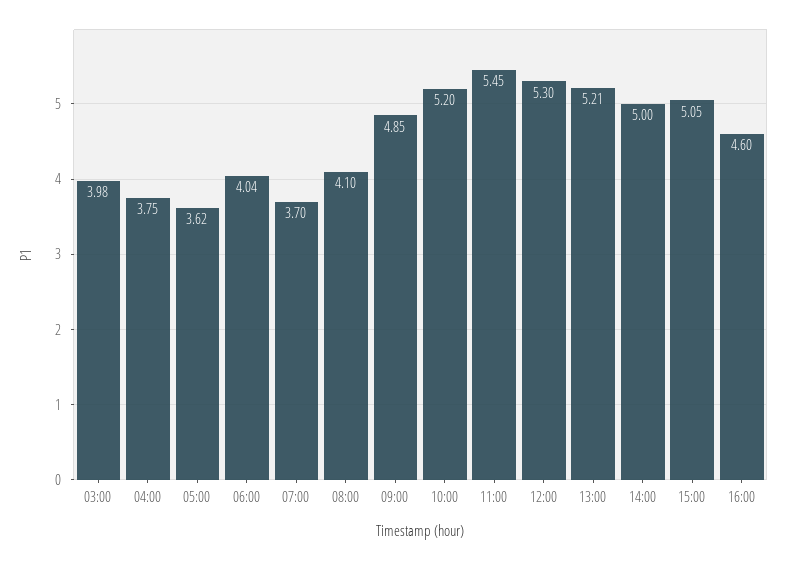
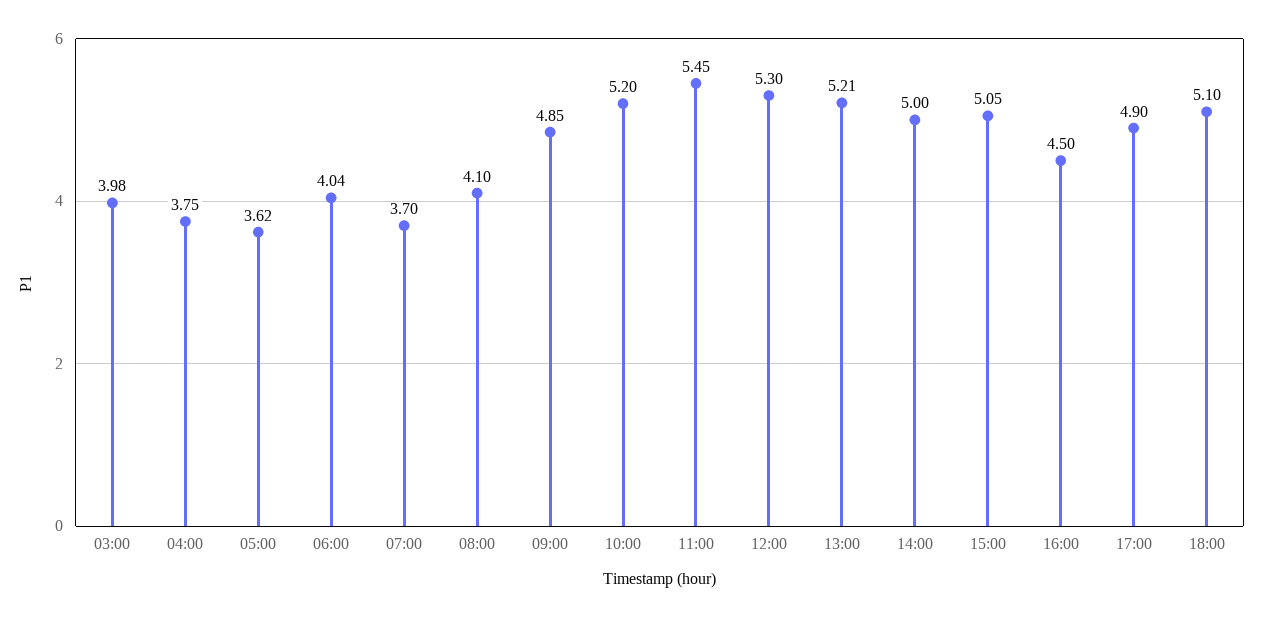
16:00: 4.6 -> 4.5
17:00: none -> 4.9
18:00: none -> 5.1

